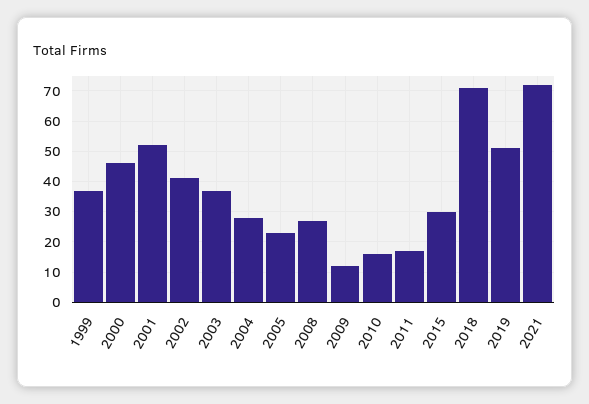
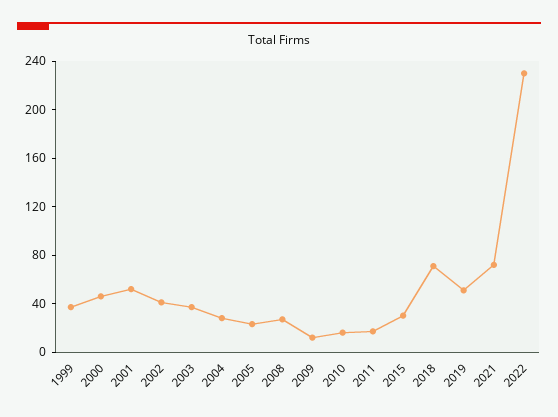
2022: none -> 230

